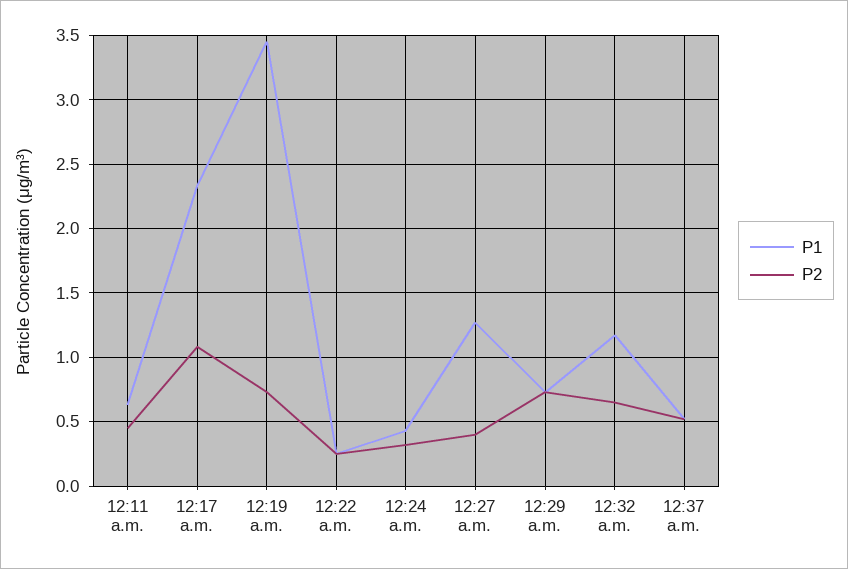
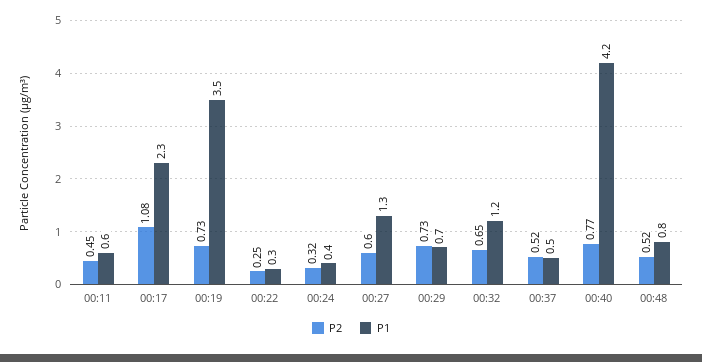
P2, 12:27 a.m.: 0.4 -> 0.6
P2, 00:40: none -> 0.77
P1, 00:40: none -> 4.2
P2, 00:48: none -> 0.52
P1, 00:48: none -> 0.8

